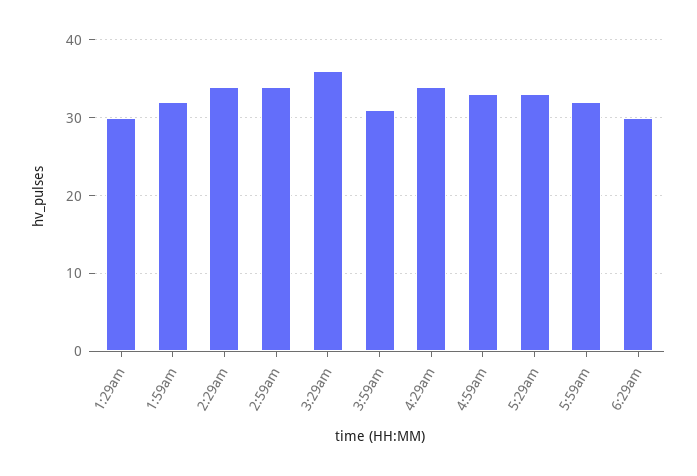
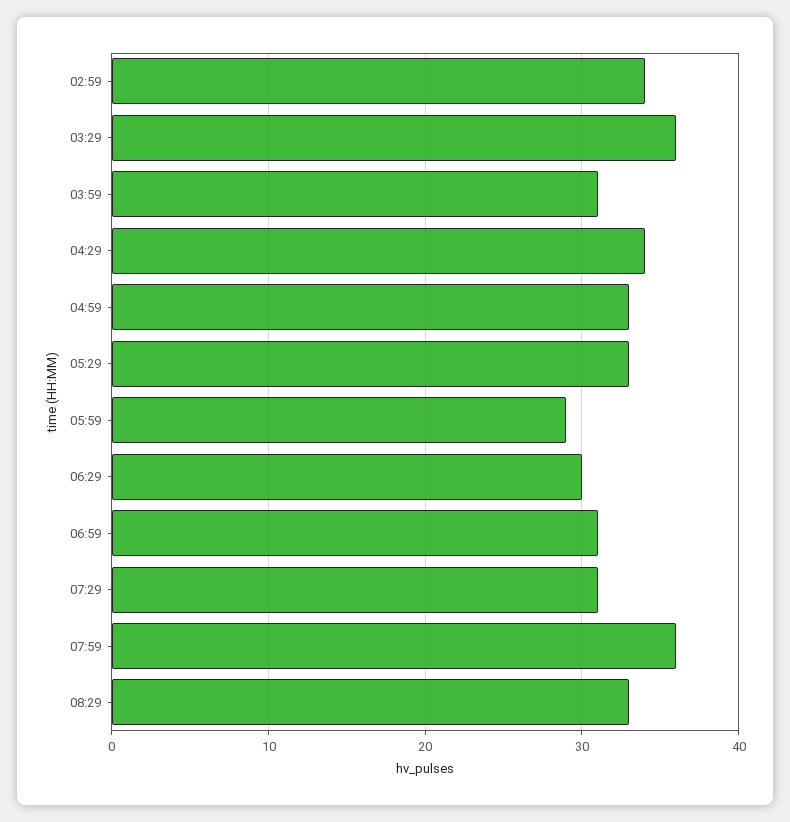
1:29am: 30 -> none
1:59am: 32 -> none
2:29am: 34 -> none
5:59am: 32 -> 29
06:59: none -> 31
07:29: none -> 31
07:59: none -> 36
08:29: none -> 33

